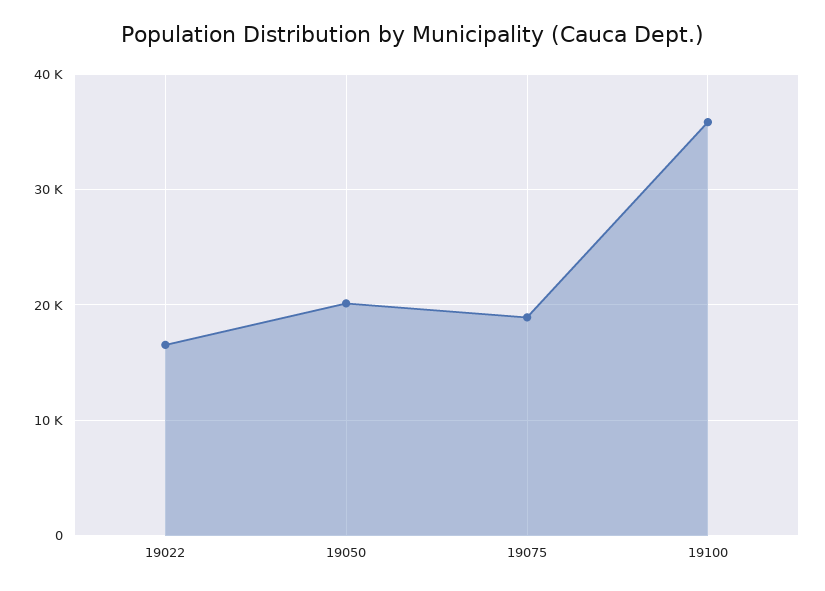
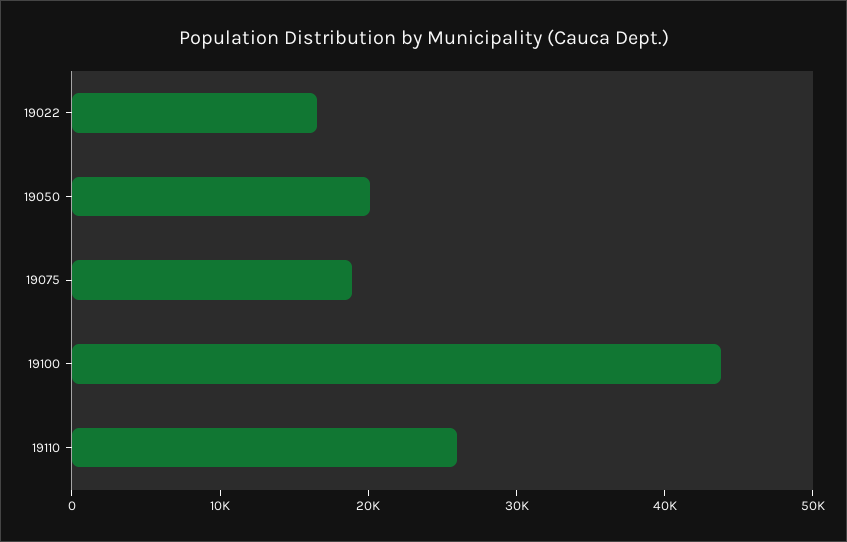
19100: 36000 -> 44000
19110: none -> 26000

